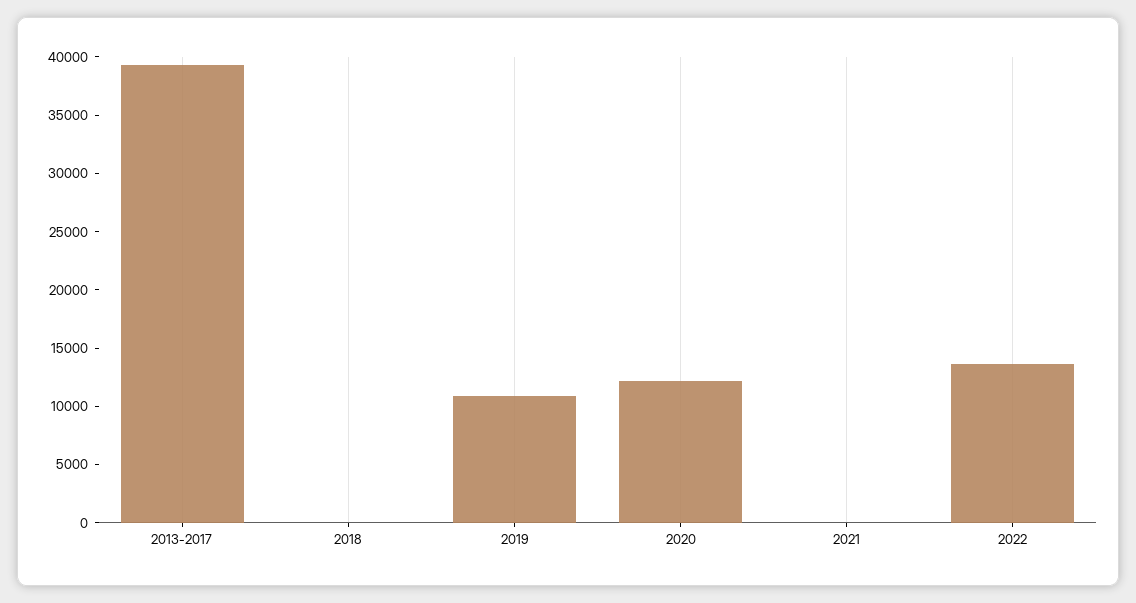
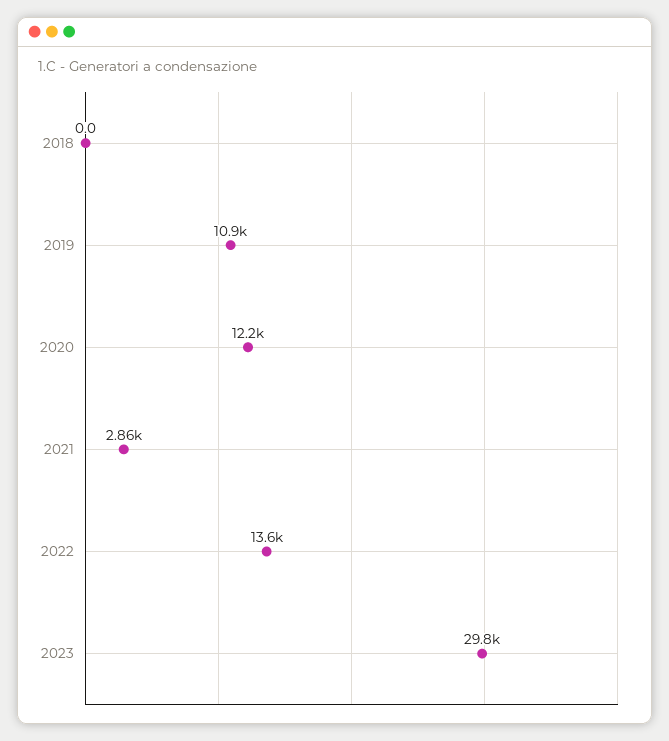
2013-2017: 39000 -> none
2021: 0 -> 2860
2023: none -> 29800

